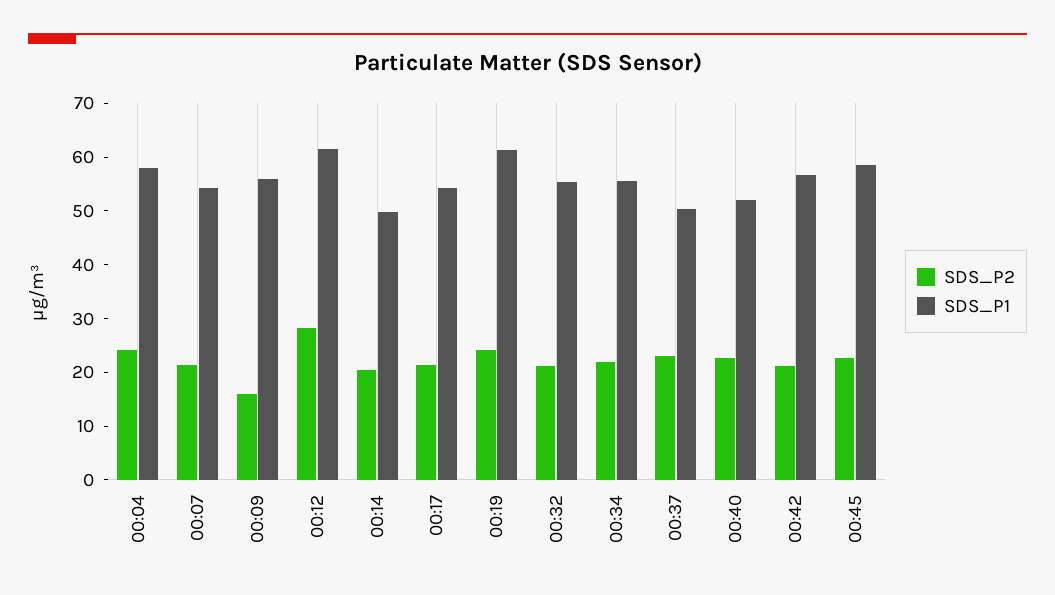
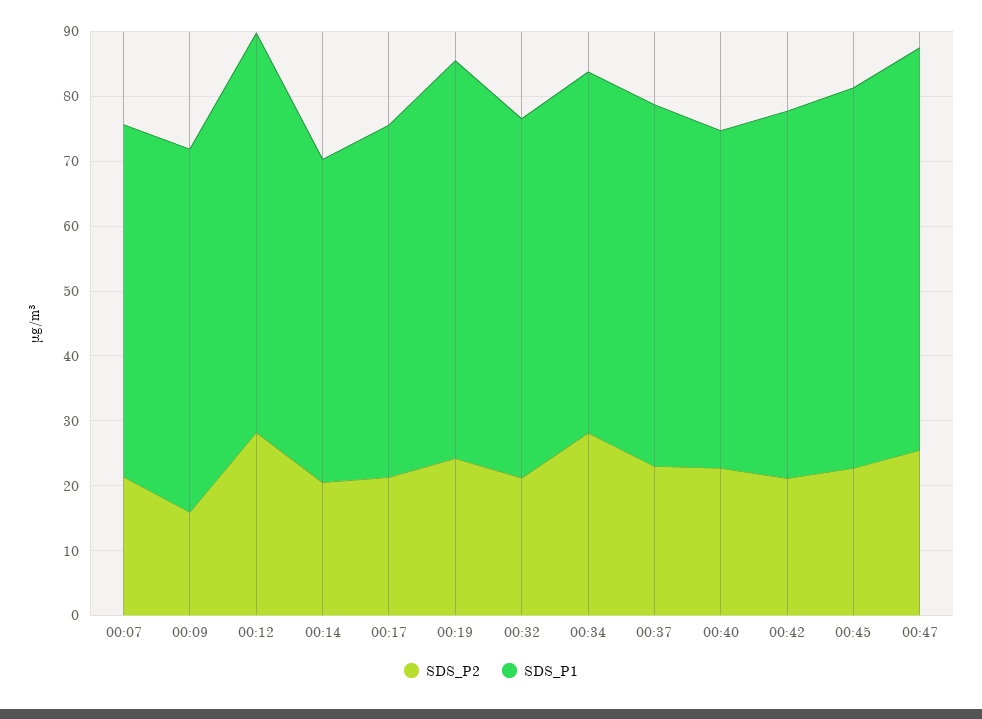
SDS_P2, 00:04: 24 -> none
SDS_P1, 00:04: 58 -> none
SDS_P2, 00:34: 22 -> 28
SDS_P1, 00:37: 50 -> 56
SDS_P2, 00:47: none -> 26
SDS_P1, 00:47: none -> 62

